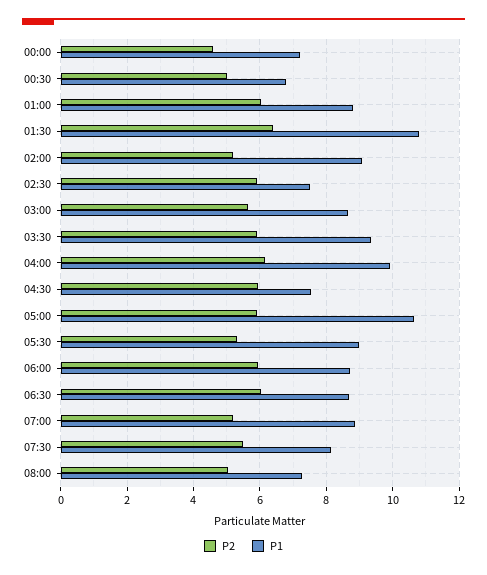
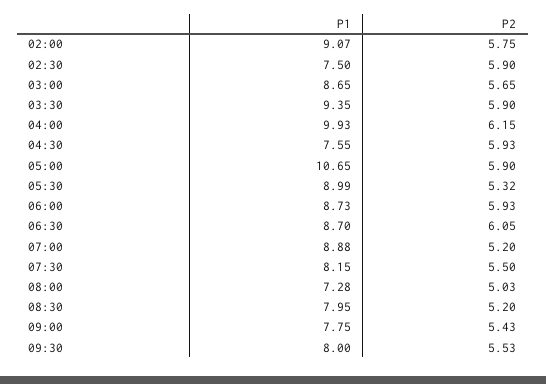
P2, 00:00: 4.6 -> none
P1, 00:00: 7.2 -> none
P2, 00:30: 5 -> none
P1, 00:30: 6.8 -> none
P2, 01:00: 6 -> none
P1, 01:00: 8.8 -> none
P2, 01:30: 6.4 -> none
P1, 01:30: 10.8 -> none
P2, 02:00: 5.2 -> 5.75
P1, 08:30: none -> 7.95
P2, 08:30: none -> 5.2
P1, 09:00: none -> 7.75
P2, 09:00: none -> 5.43
P1, 09:30: none -> 8
P2, 09:30: none -> 5.53

